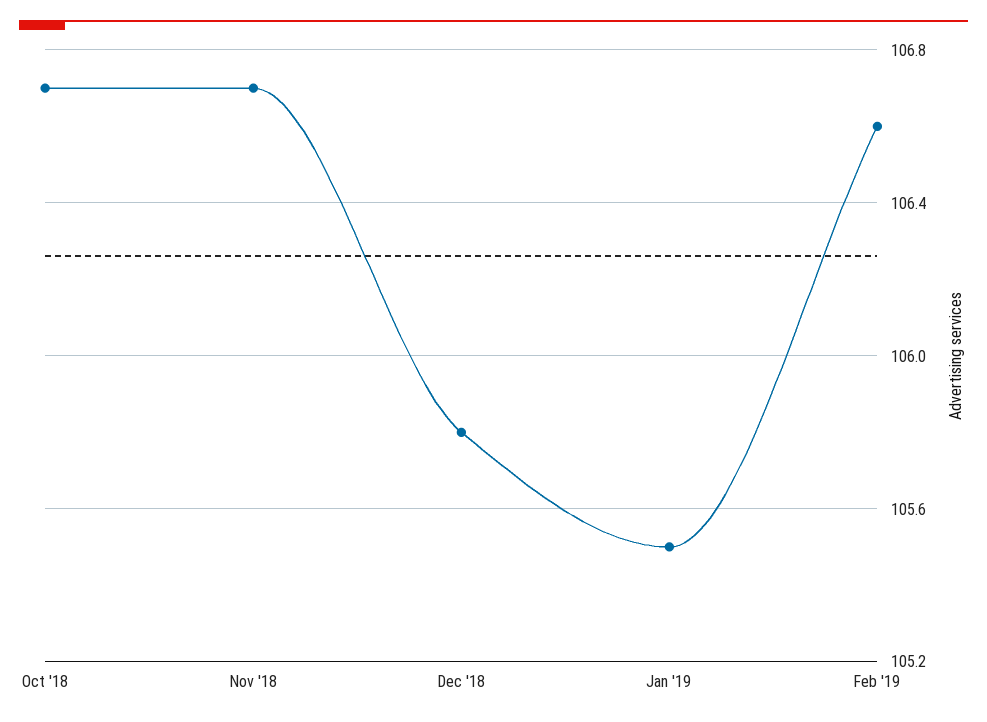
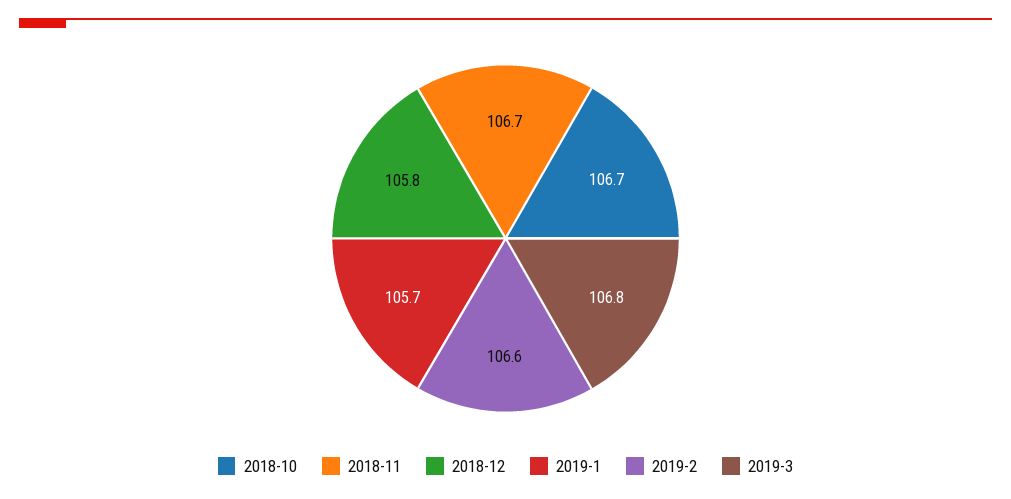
Jan '19: 105.5 -> 105.7
2019-3: none -> 106.8

